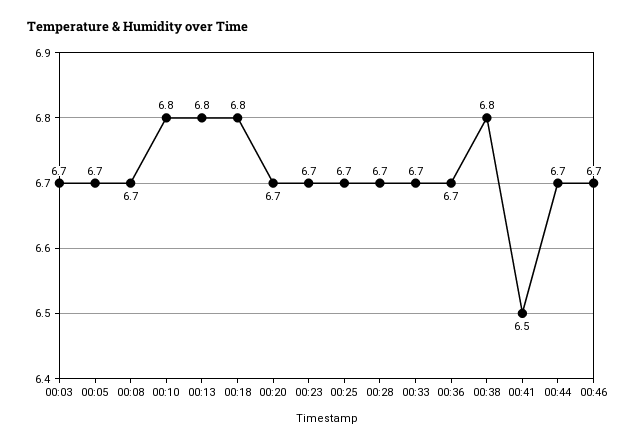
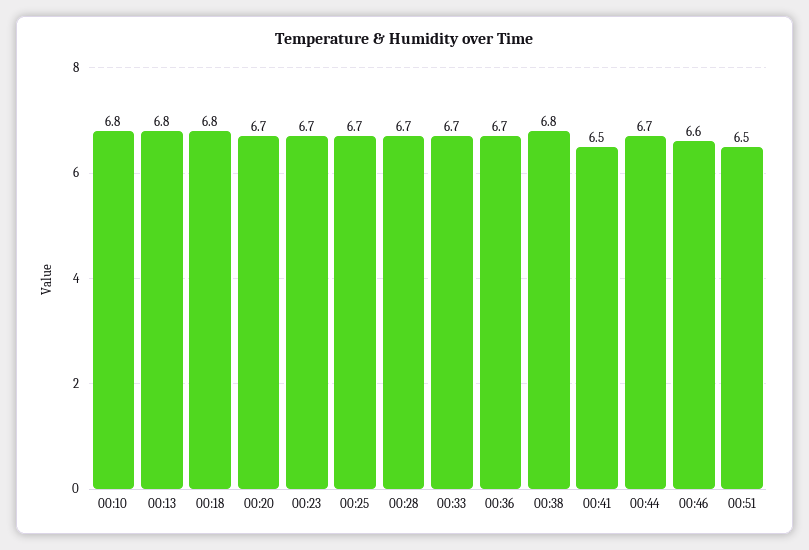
00:03: 6.7 -> none
00:05: 6.7 -> none
00:08: 6.7 -> none
00:46: 6.7 -> 6.6
00:51: none -> 6.5

